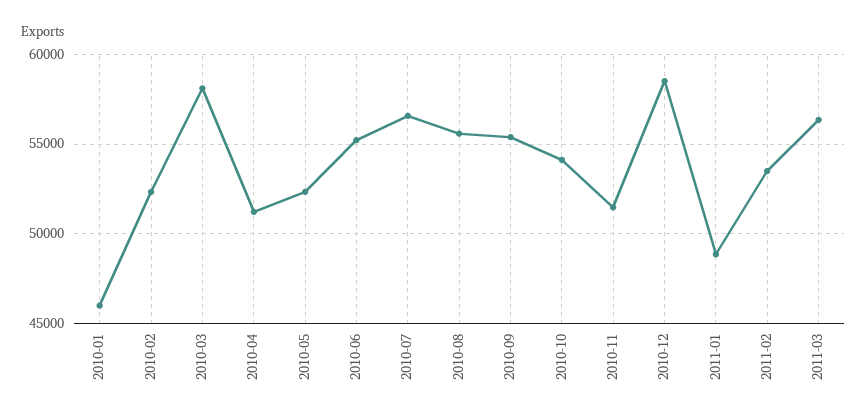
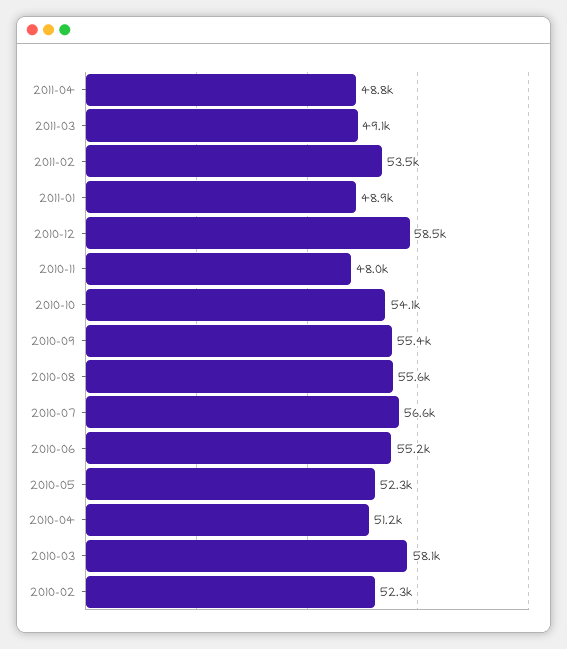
2010-01: 46000 -> none
2010-11: 51500 -> 48000
2011-03: 56500 -> 49100
2011-04: none -> 48800

